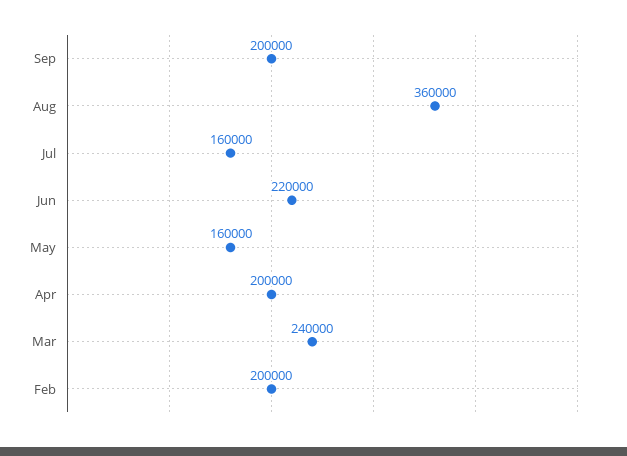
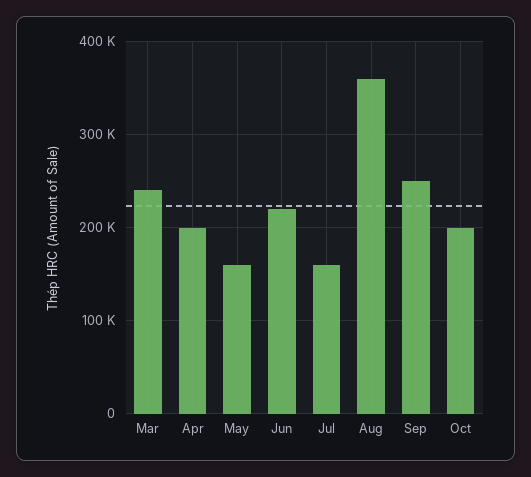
Sep: 200000 -> 250000
Feb: 200000 -> none
Oct: none -> 200000

